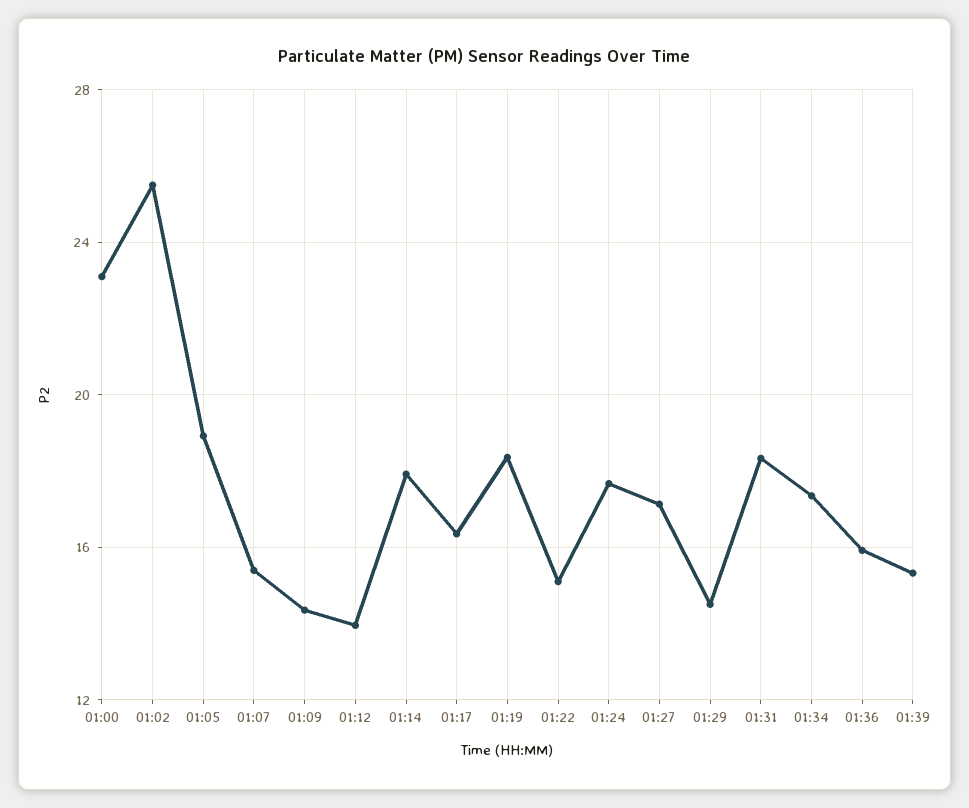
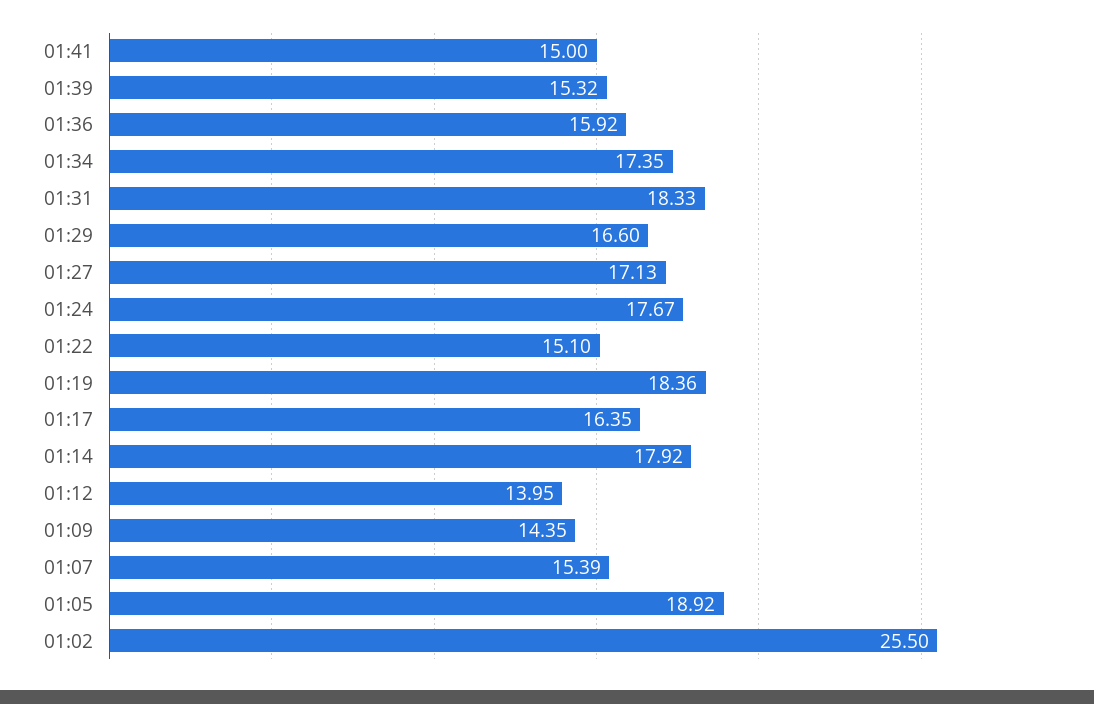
01:00: 23 -> none
01:29: 14.5 -> 16.6
01:41: none -> 15

